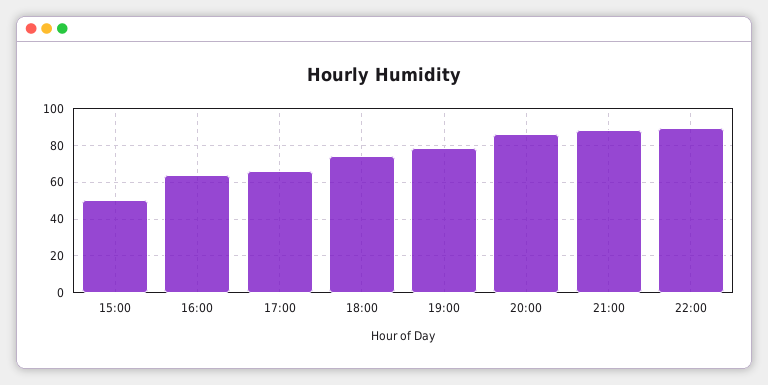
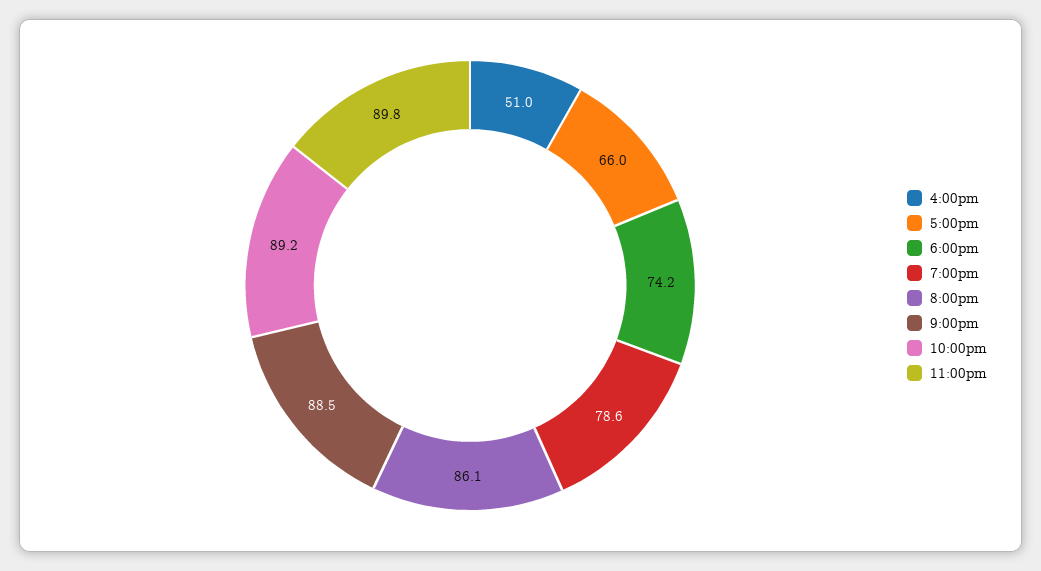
15:00: 50 -> none
16:00: 65 -> 51
11:00pm: none -> 89.8

